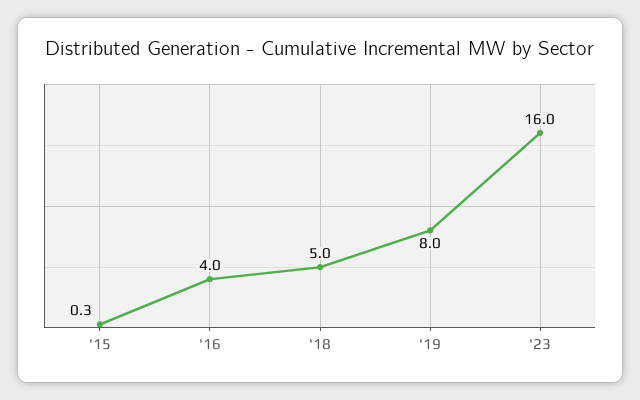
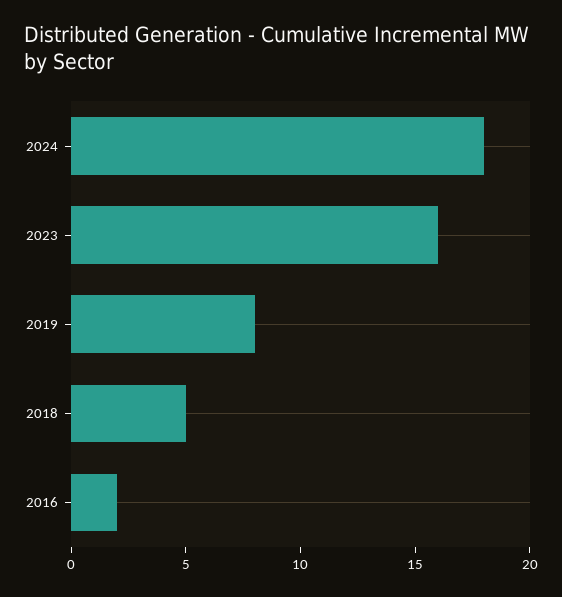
'15: 0.3 -> none
'16: 4 -> 2
2024: none -> 18

